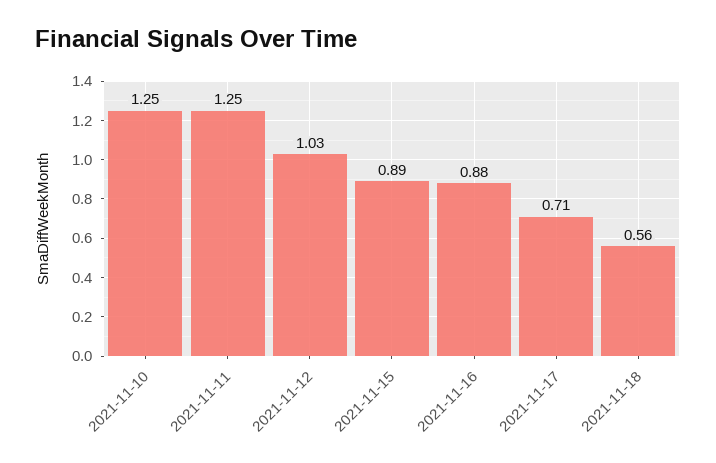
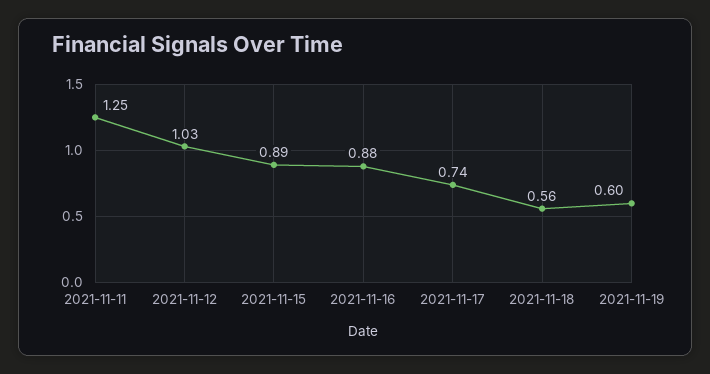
2021-11-10: 1.25 -> none
2021-11-17: 0.71 -> 0.74
2021-11-19: none -> 0.6

